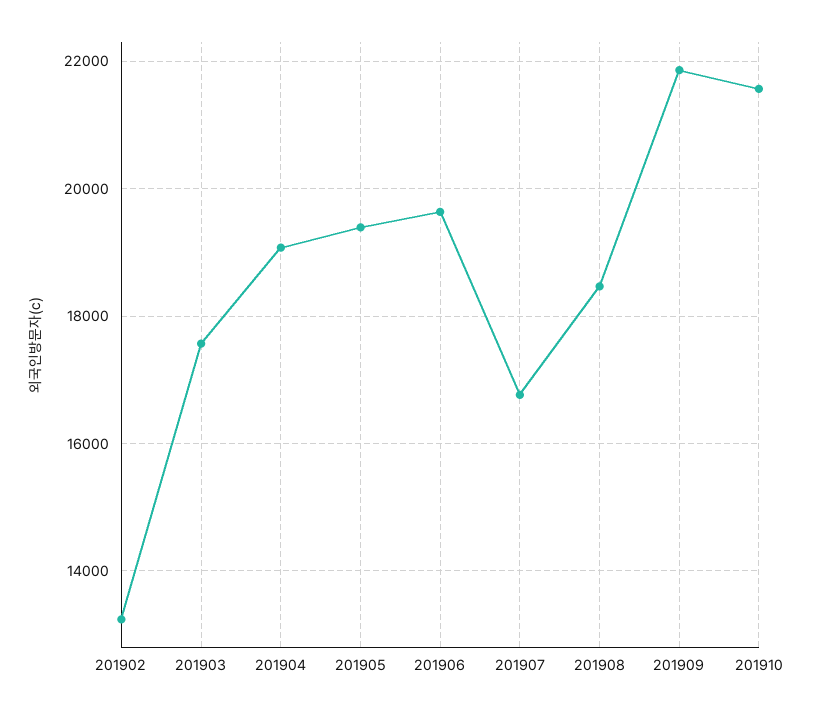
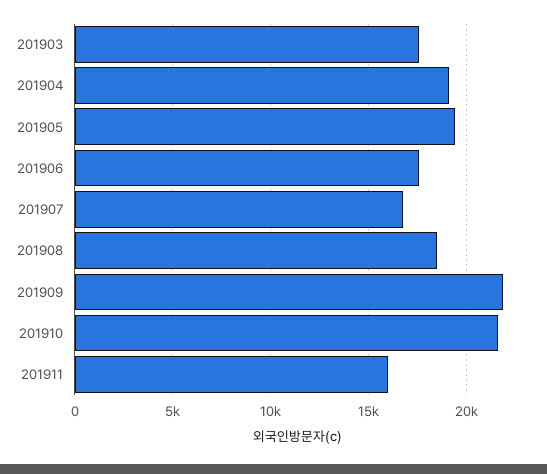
201902: 13200 -> none
201906: 19600 -> 17500
201911: none -> 16000

